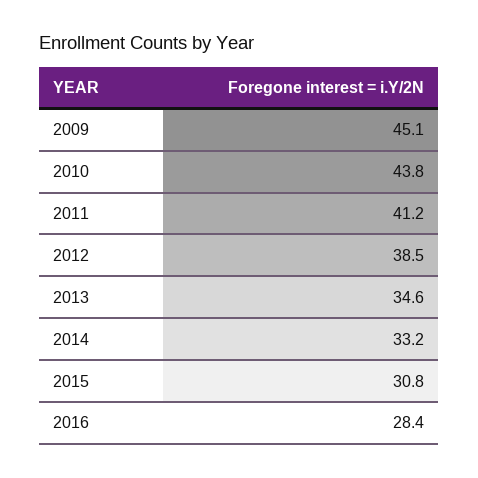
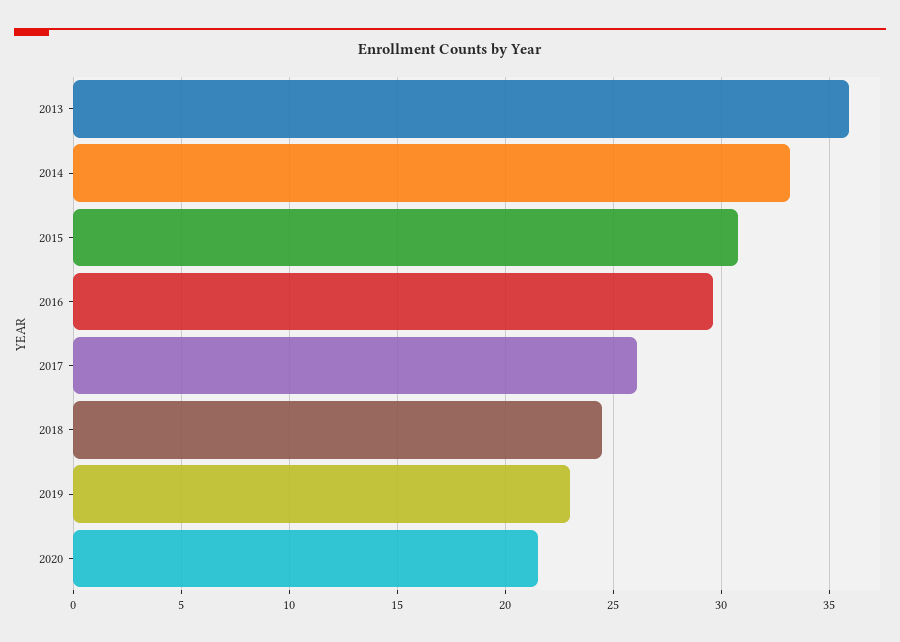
2009: 45.1 -> none
2010: 43.8 -> none
2011: 41.2 -> none
2012: 38.5 -> none
2013: 34.6 -> 36
2016: 28.4 -> 29.5
2017: none -> 26
2018: none -> 24.5
2019: none -> 23
2020: none -> 21.5

